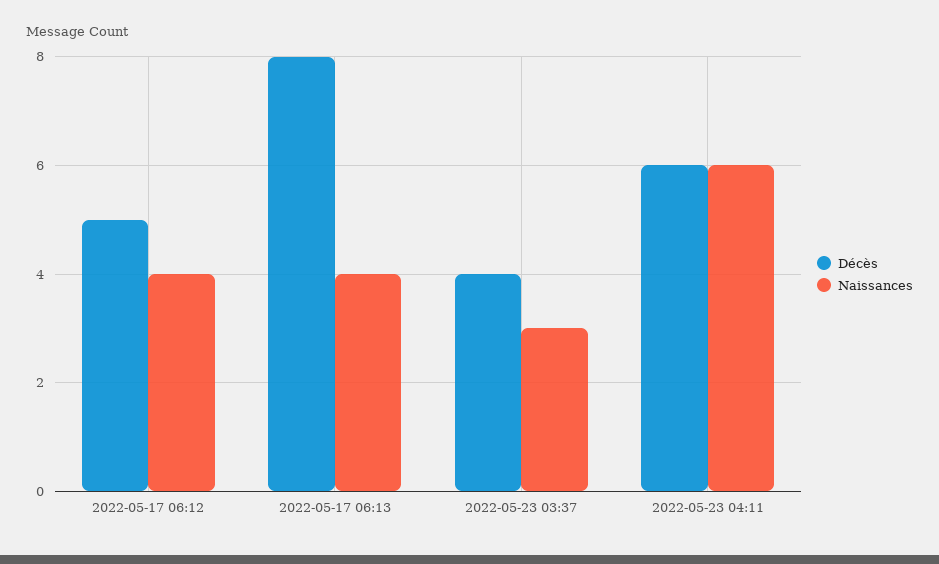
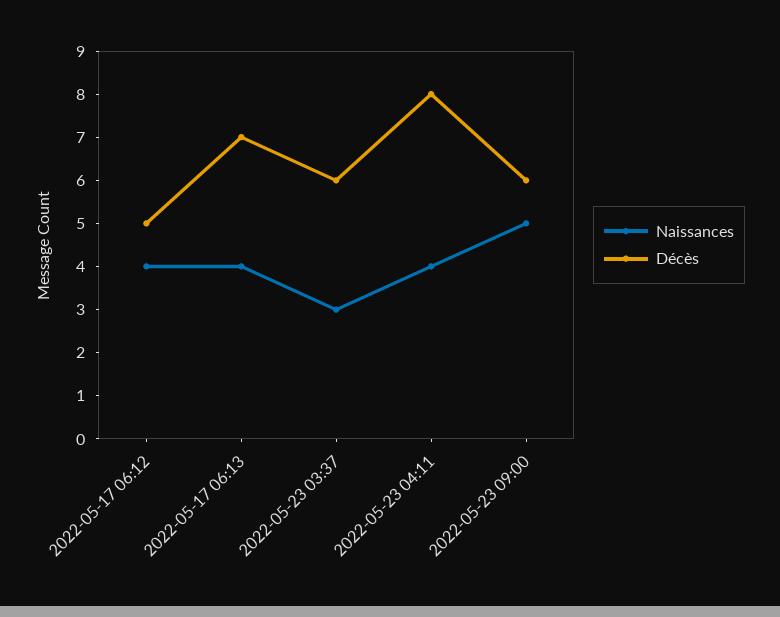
Décès, 2022-05-17 06:13: 8 -> 7
Décès, 2022-05-23 03:37: 4 -> 6
Décès, 2022-05-23 04:11: 6 -> 8
Naissances, 2022-05-23 04:11: 6 -> 4
Naissances, 2022-05-23 09:00: none -> 5
Décès, 2022-05-23 09:00: none -> 6

